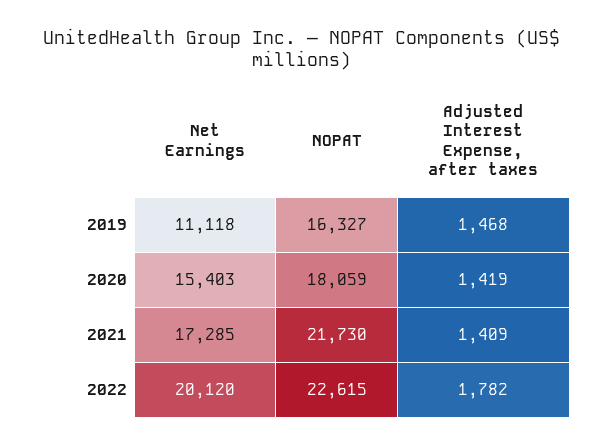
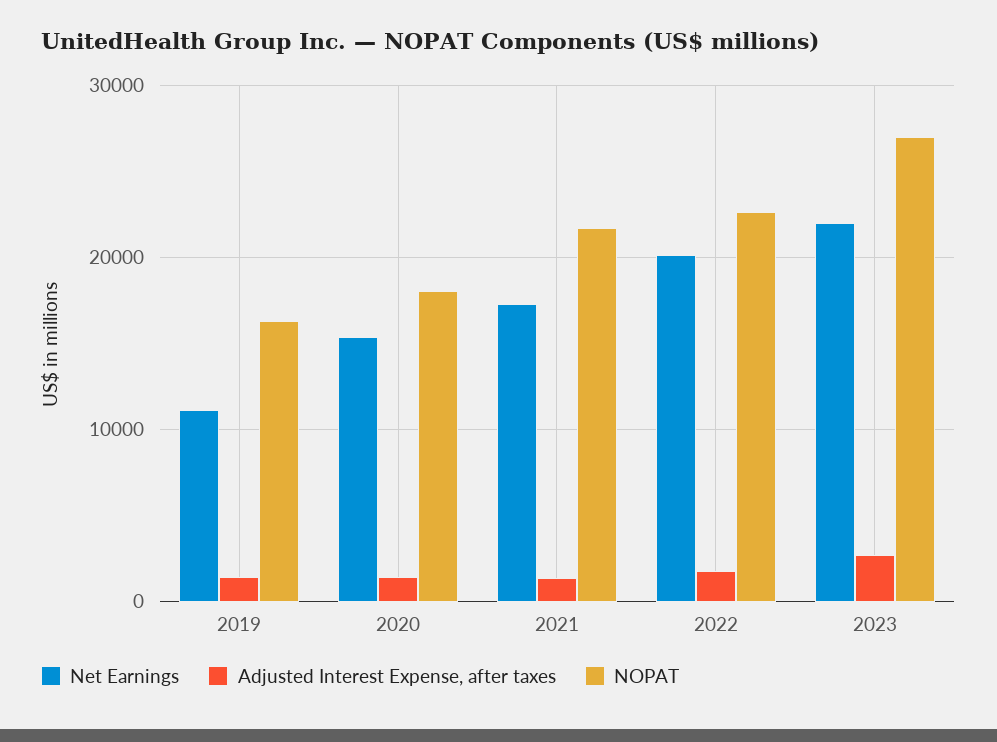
Net Earnings, 2023: none -> 22000
Adjusted Interest Expense, after taxes, 2023: none -> 3000
NOPAT, 2023: none -> 27000

